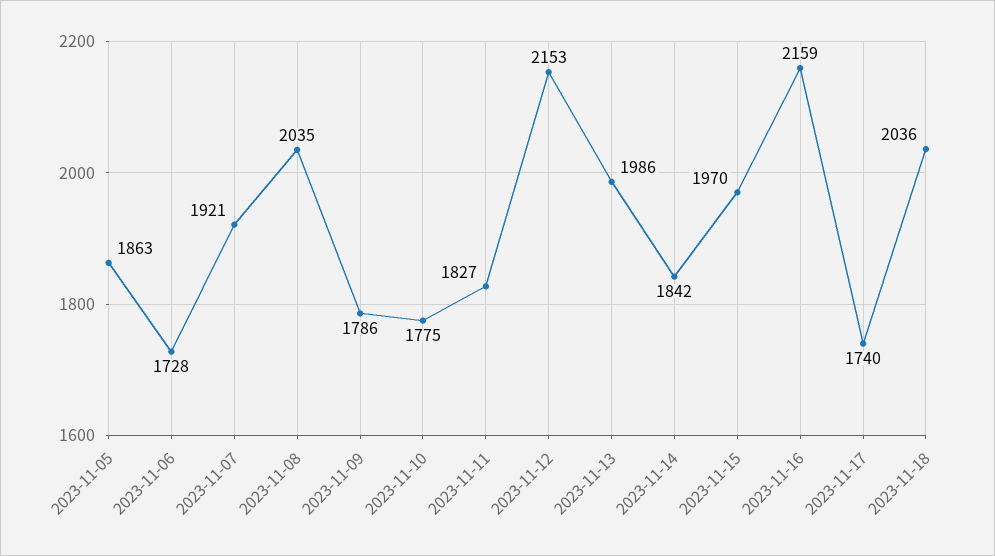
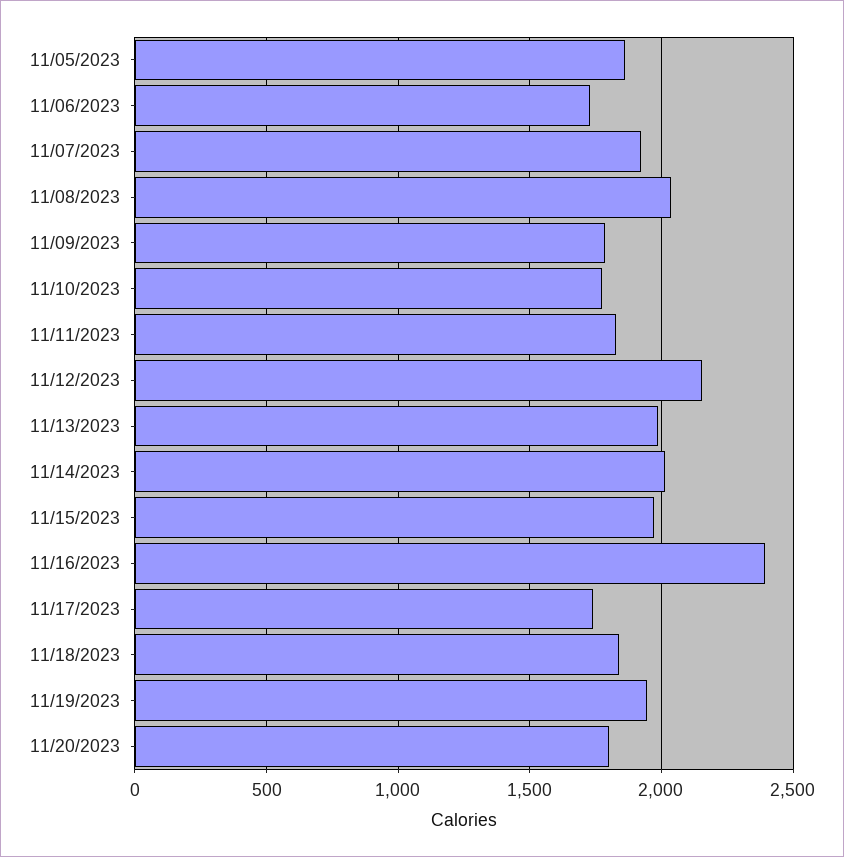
2023-11-14: 1842 -> 2000
2023-11-16: 2159 -> 2400
2023-11-18: 2036 -> 1850
11/19/2023: none -> 1950
11/20/2023: none -> 1800

